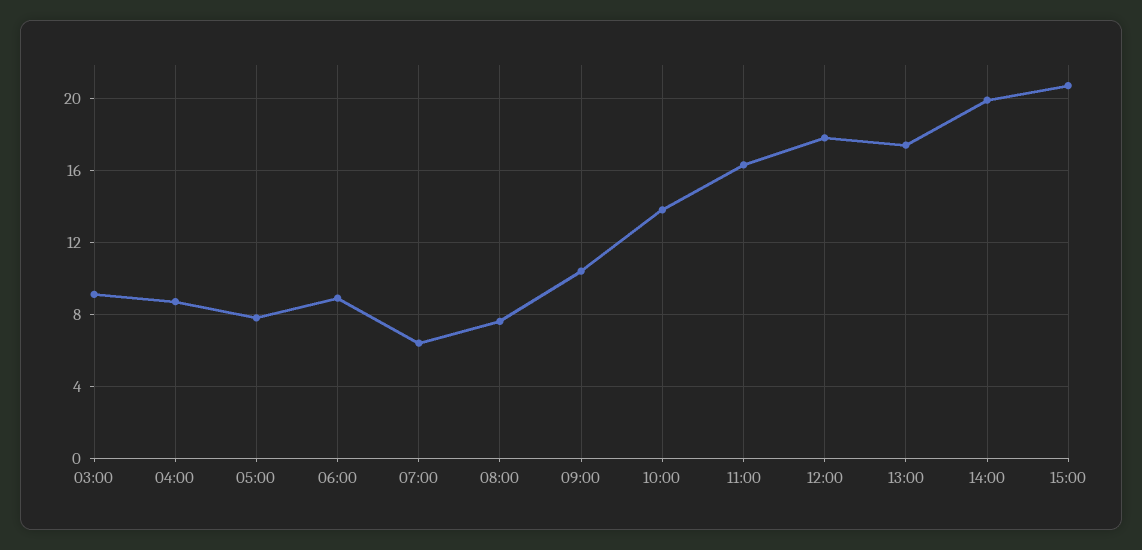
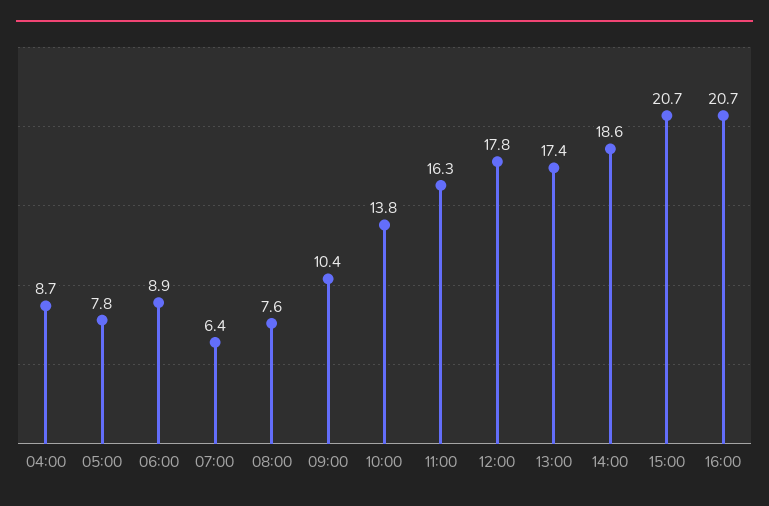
03:00: 9 -> none
14:00: 20 -> 18.6
16:00: none -> 20.7

